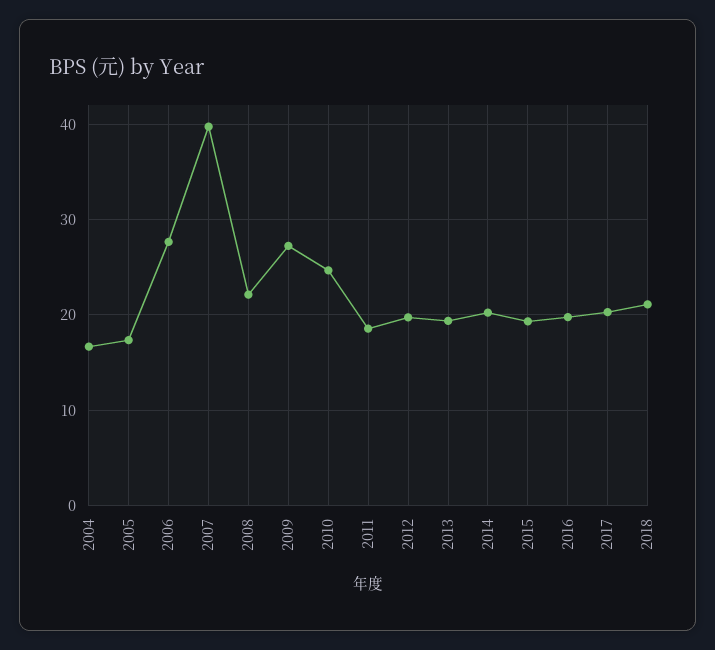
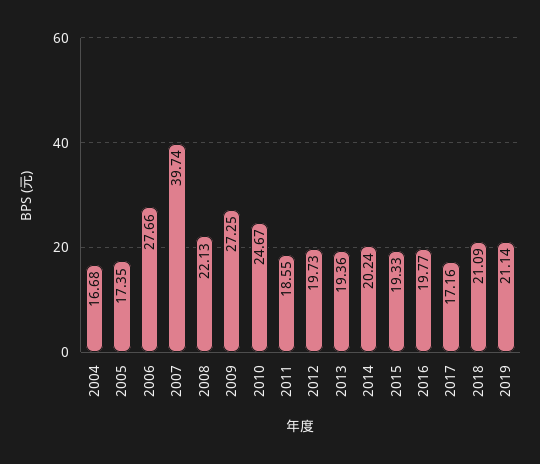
2017: 20 -> 17.16
2019: none -> 21.14

